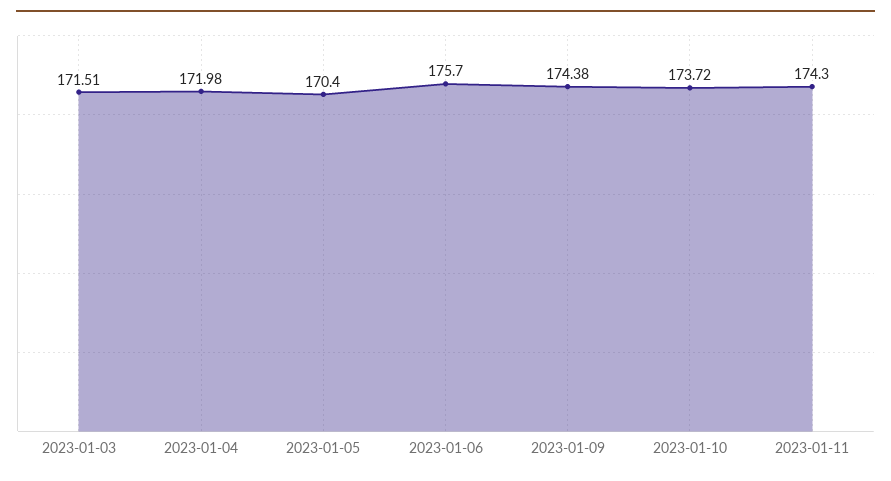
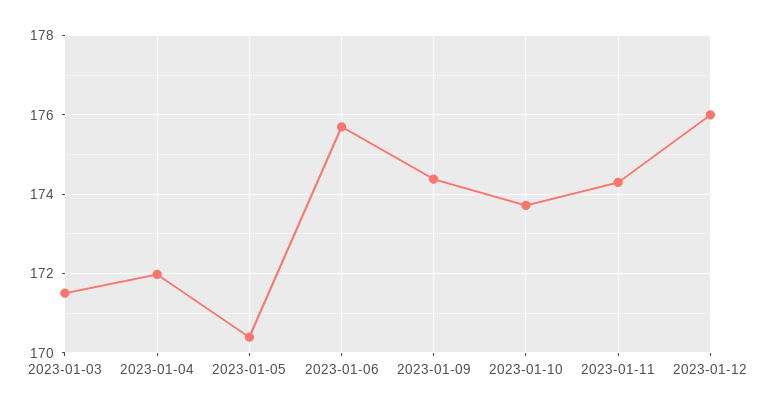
2023-01-12: none -> 176

